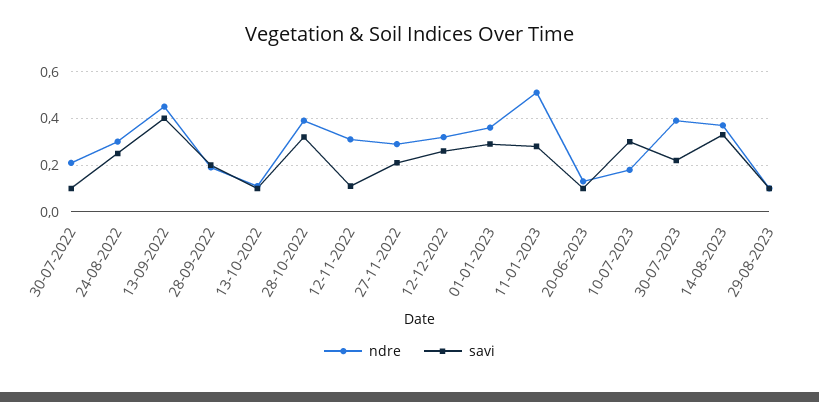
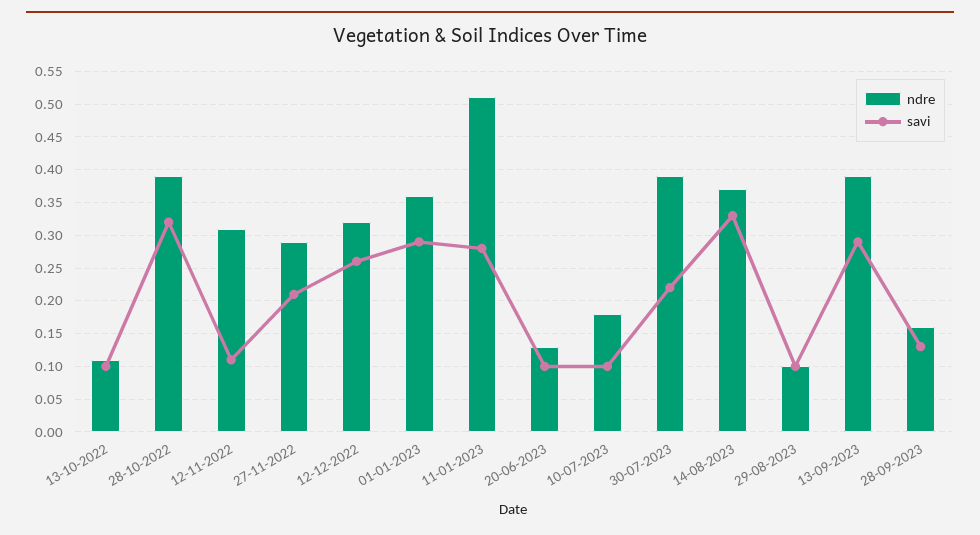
ndre, 30-07-2022: 0.2 -> none
savi, 30-07-2022: 0.1 -> none
ndre, 24-08-2022: 0.3 -> none
savi, 24-08-2022: 0.25 -> none
ndre, 13-09-2022: 0.45 -> none
savi, 13-09-2022: 0.4 -> none
ndre, 28-09-2022: 0.2 -> none
savi, 28-09-2022: 0.2 -> none
savi, 10-07-2023: 0.3 -> 0.1
ndre, 13-09-2023: none -> 0.39
savi, 13-09-2023: none -> 0.29
ndre, 28-09-2023: none -> 0.16
savi, 28-09-2023: none -> 0.13

